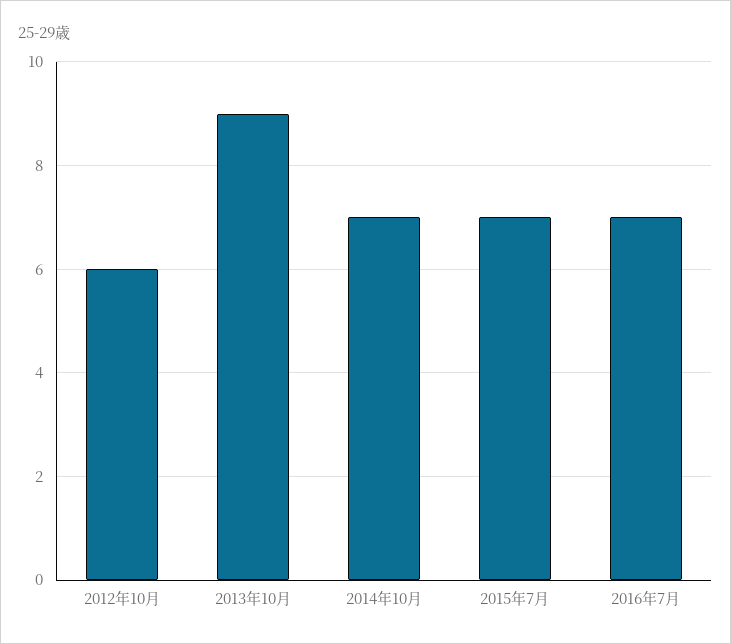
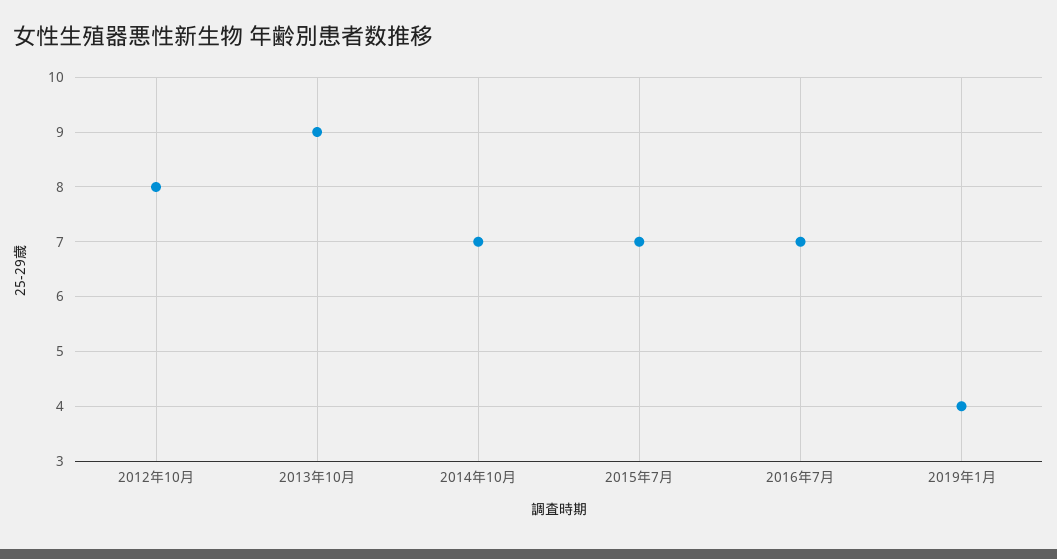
2012年10月: 6 -> 8
2019年1月: none -> 4

